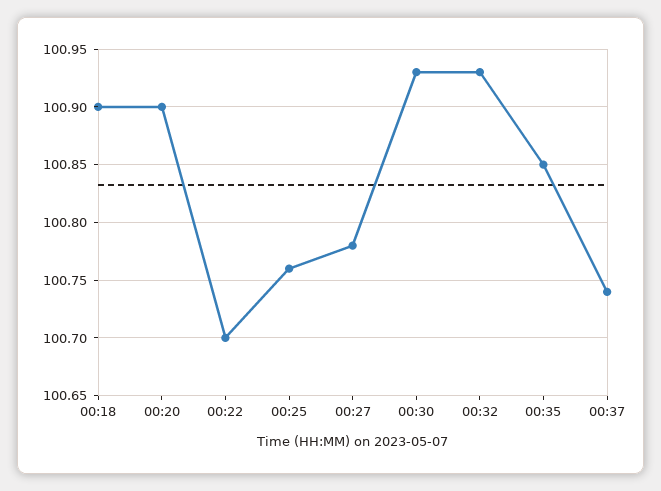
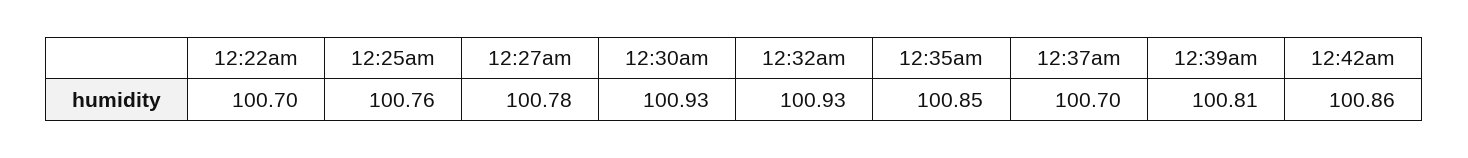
00:18: 100.9 -> none
00:20: 100.9 -> none
00:37: 100.74 -> 100.7
12:39am: none -> 100.81
12:42am: none -> 100.86

